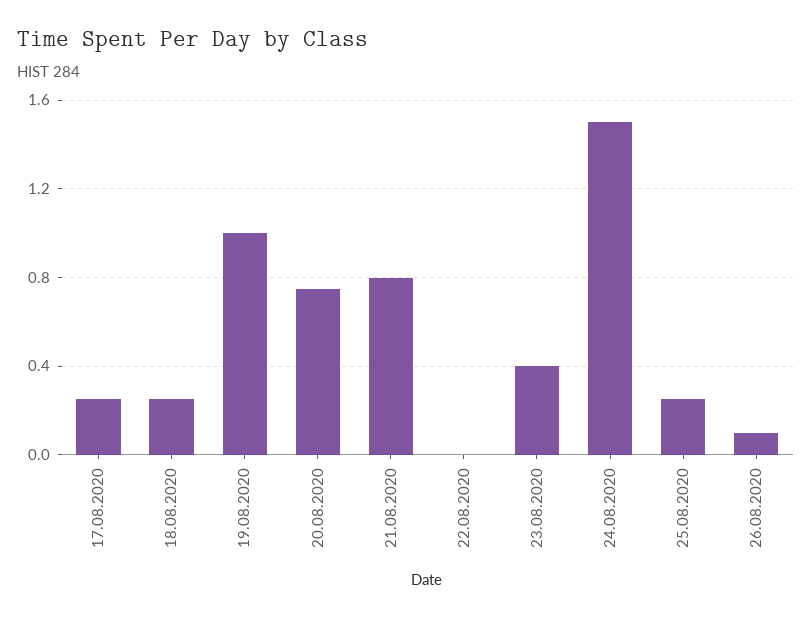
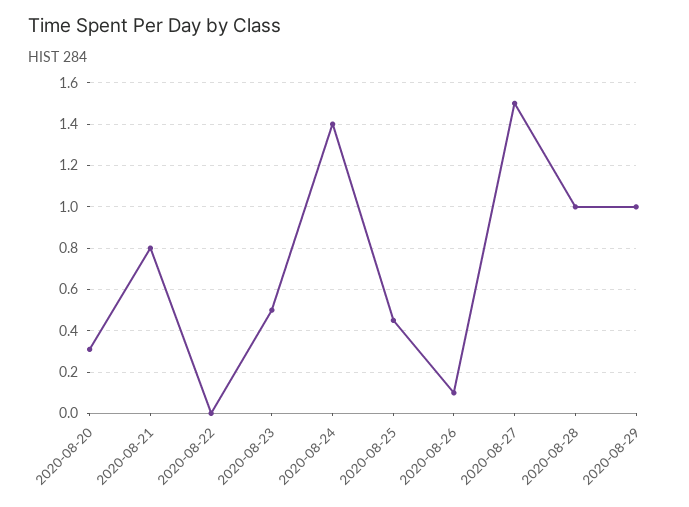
17.08.2020: 0.25 -> none
18.08.2020: 0.25 -> none
19.08.2020: 1 -> none
20.08.2020: 0.75 -> 0.3
23.08.2020: 0.4 -> 0.5
24.08.2020: 1.5 -> 1.4
25.08.2020: 0.25 -> 0.45
2020-08-27: none -> 1.5
2020-08-28: none -> 1
2020-08-29: none -> 1

